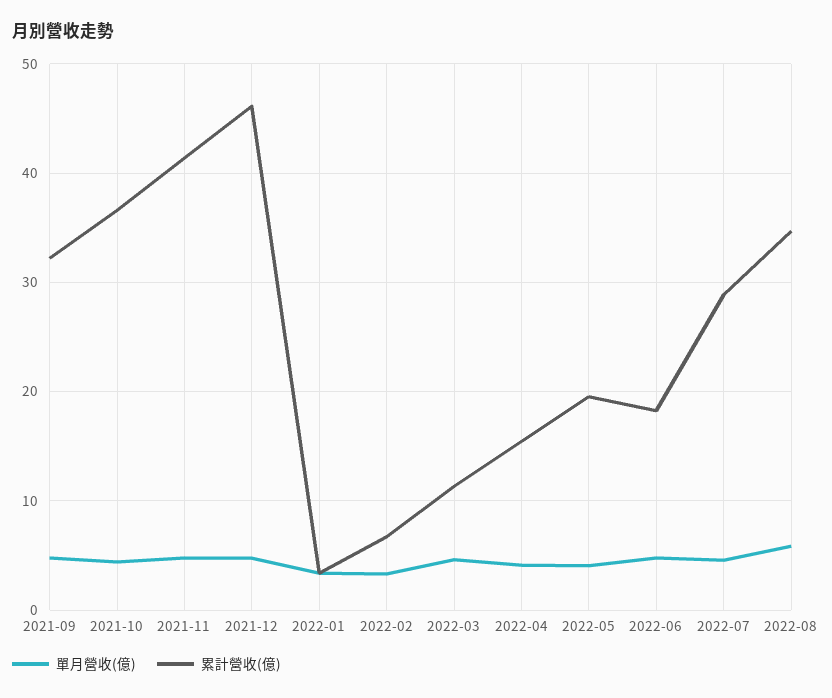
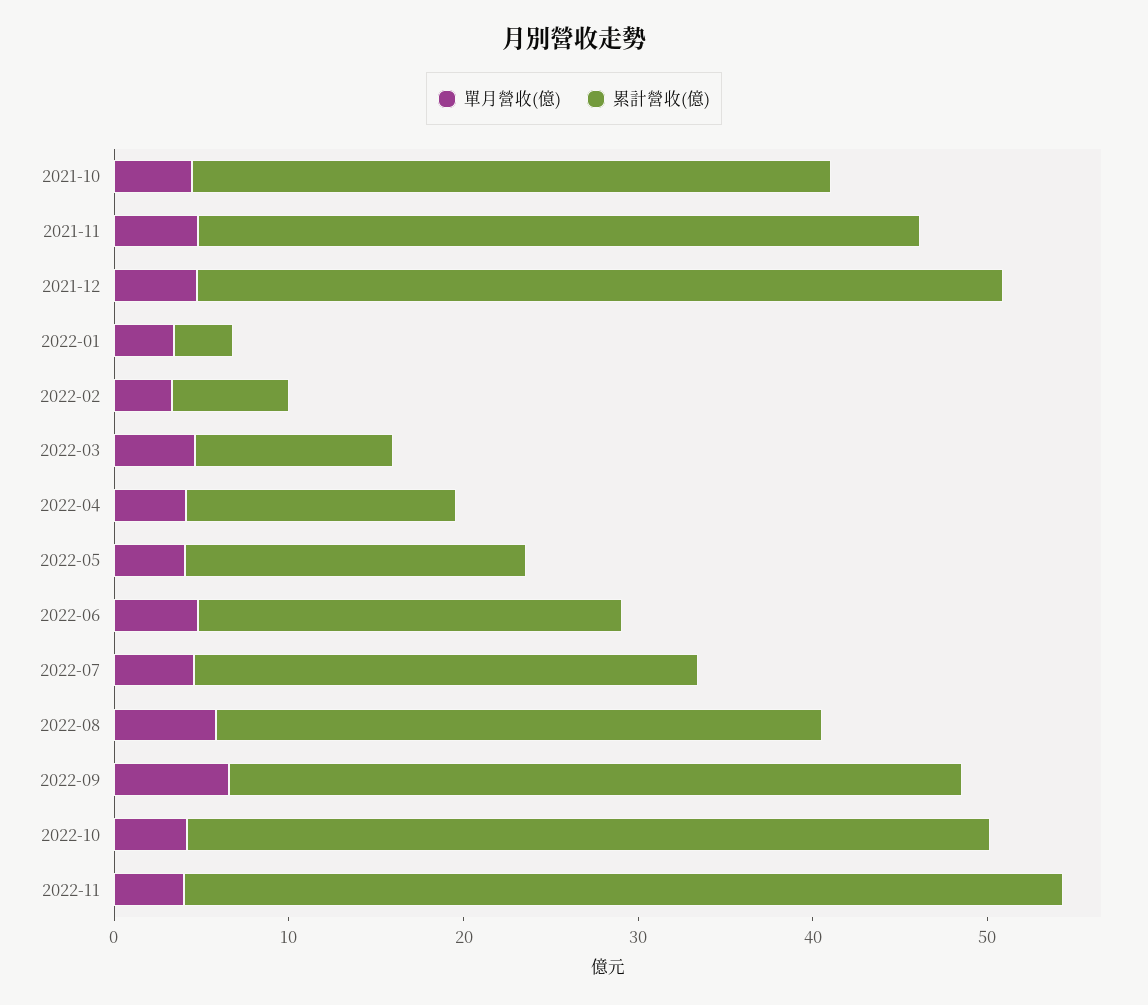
單月營收(億), 2021-09: 5 -> none
累計營收(億), 2021-09: 32 -> none
累計營收(億), 2022-06: 18 -> 24
單月營收(億), 2022-09: none -> 6
累計營收(億), 2022-09: none -> 42
單月營收(億), 2022-10: none -> 4
累計營收(億), 2022-10: none -> 46
單月營收(億), 2022-11: none -> 4
累計營收(億), 2022-11: none -> 50

